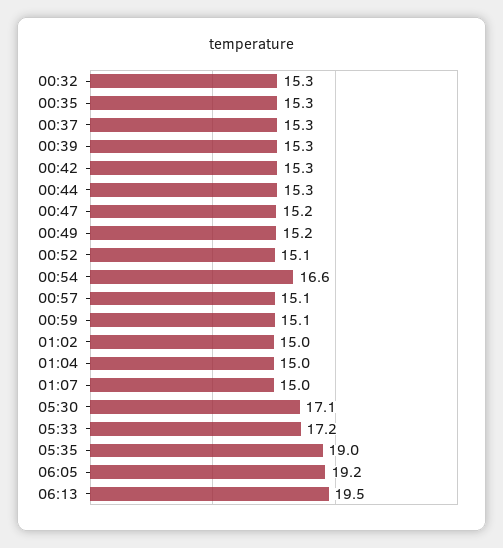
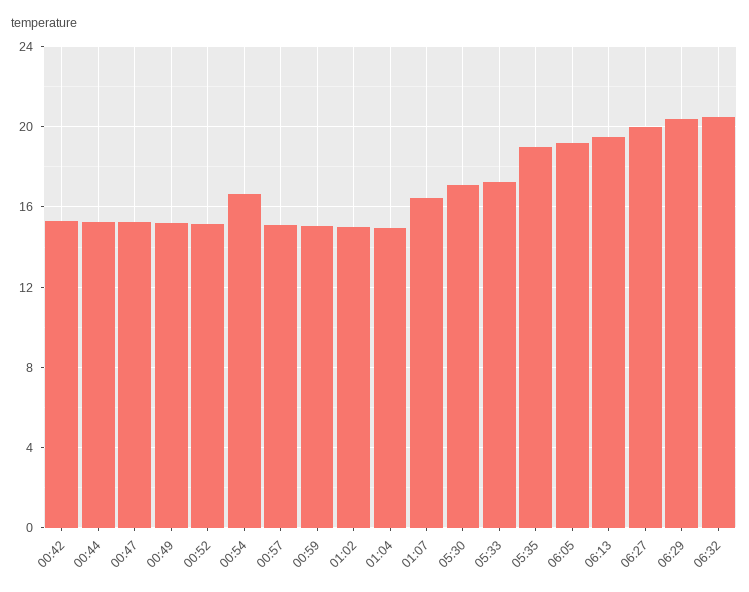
00:32: 15.3 -> none
00:35: 15.3 -> none
00:37: 15.3 -> none
00:39: 15.3 -> none
01:07: 15 -> 16.5
06:27: none -> 20
06:29: none -> 20.5
06:32: none -> 20.5

